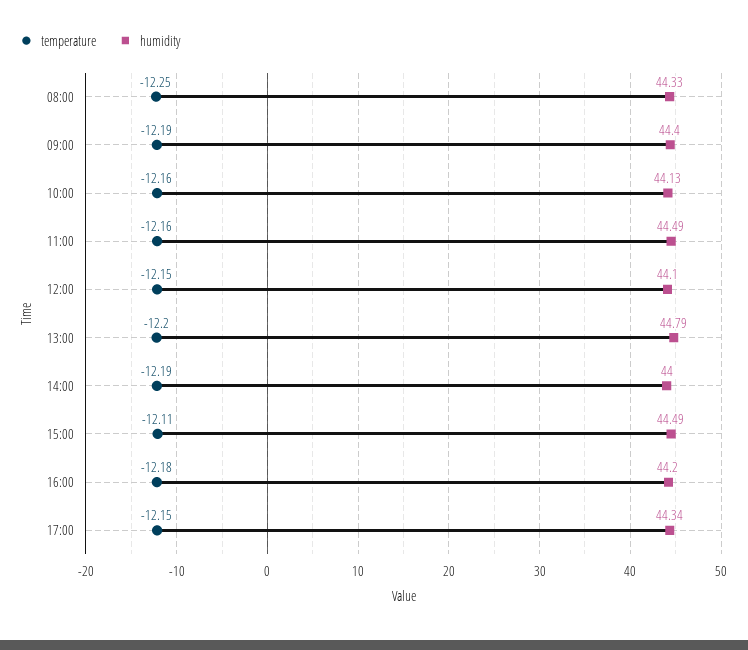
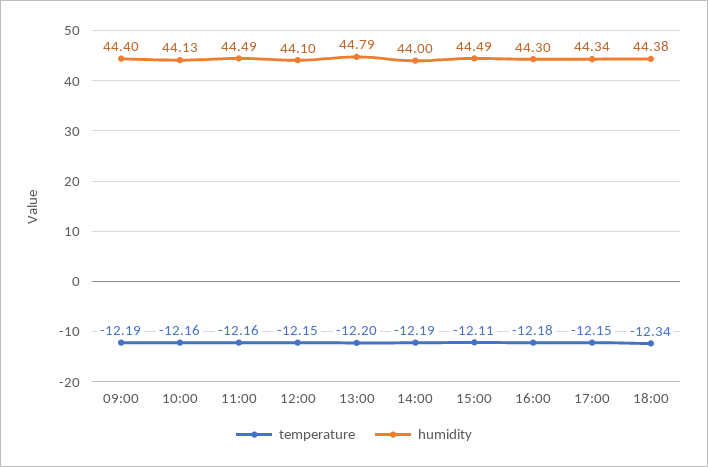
temperature, 08:00: -12.25 -> none
humidity, 08:00: 44.33 -> none
humidity, 16:00: 44.2 -> 44.3
temperature, 18:00: none -> -12.34
humidity, 18:00: none -> 44.38

